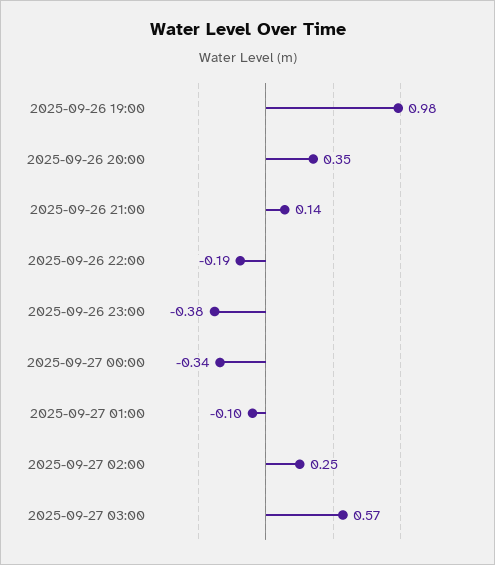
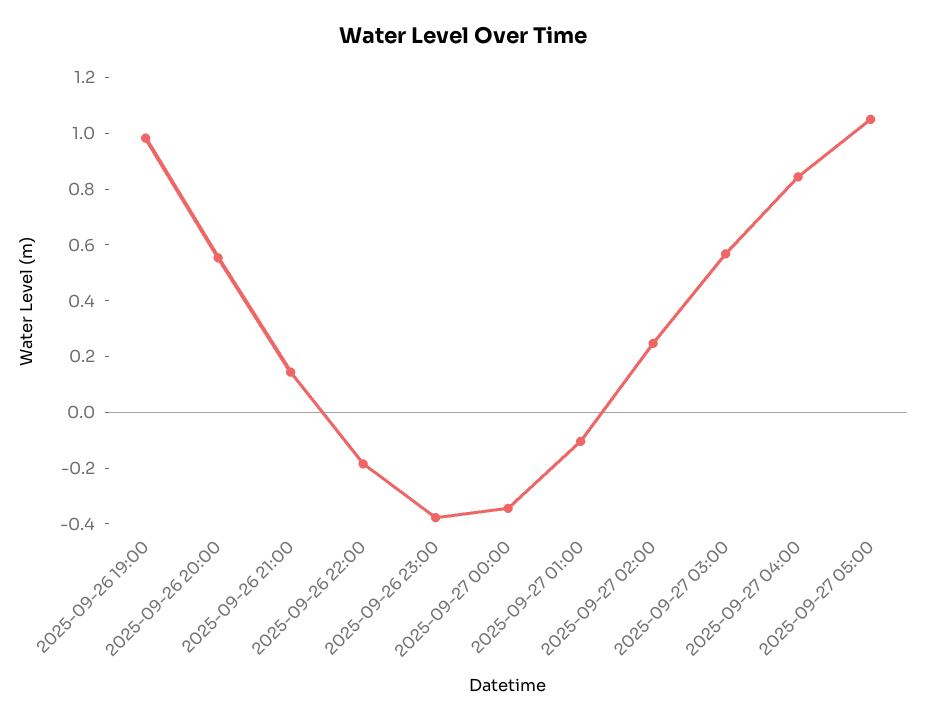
2025-09-26 20:00: 0.35 -> 0.55
2025-09-27 04:00: none -> 0.85
2025-09-27 05:00: none -> 1.05

